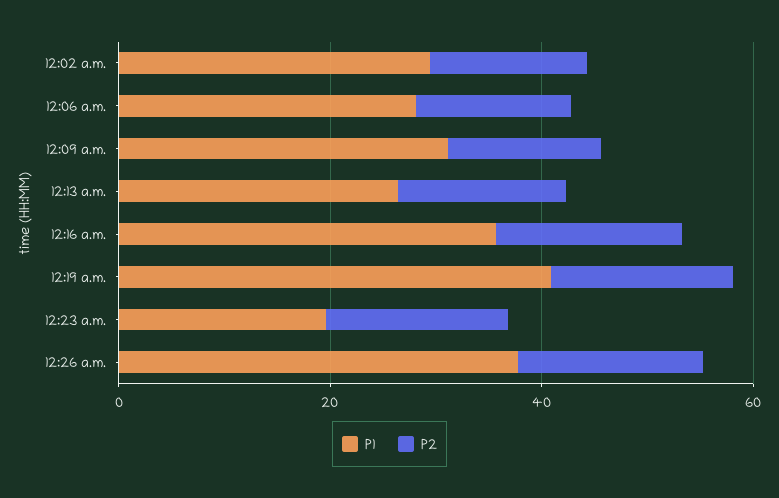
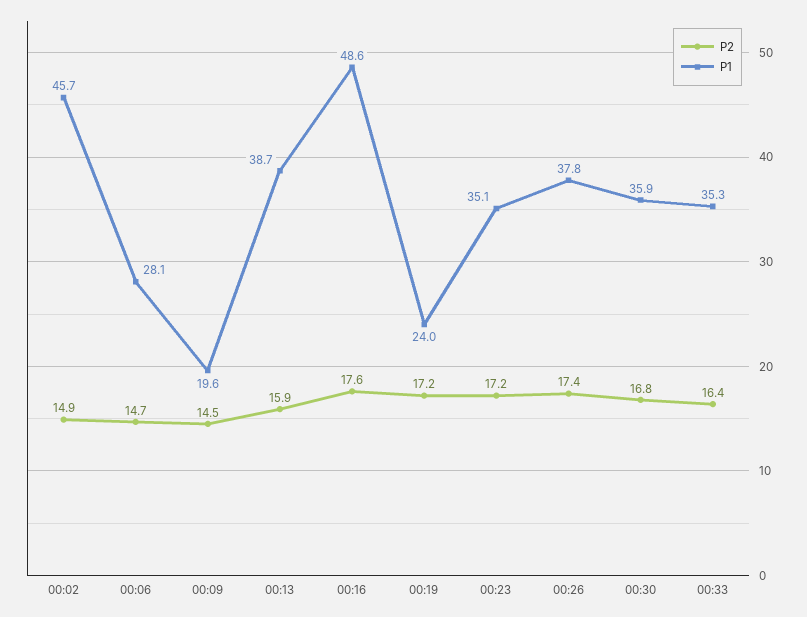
P1, 12:02 a.m.: 30 -> 45.7
P1, 12:09 a.m.: 30 -> 19.6
P1, 12:13 a.m.: 25 -> 38.7
P1, 12:16 a.m.: 35 -> 48.6
P1, 12:19 a.m.: 40 -> 24
P1, 12:23 a.m.: 20 -> 35.1
P2, 00:30: none -> 16.8
P1, 00:30: none -> 35.9
P2, 00:33: none -> 16.4
P1, 00:33: none -> 35.3

